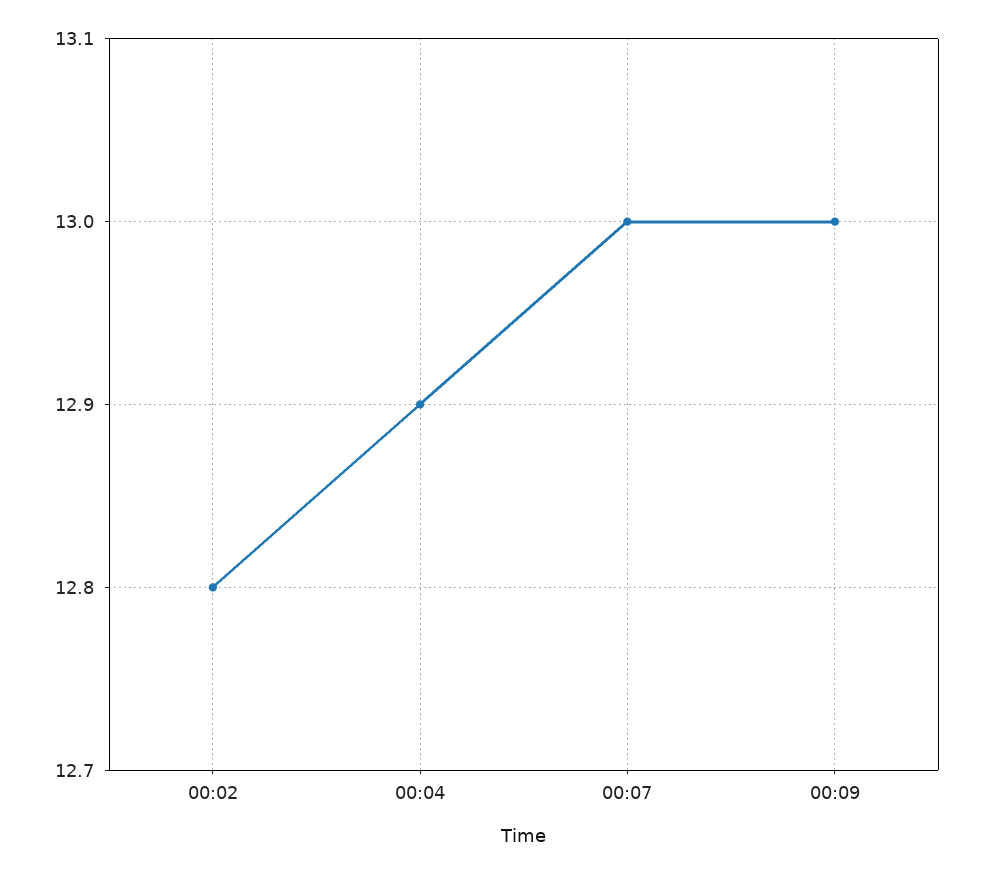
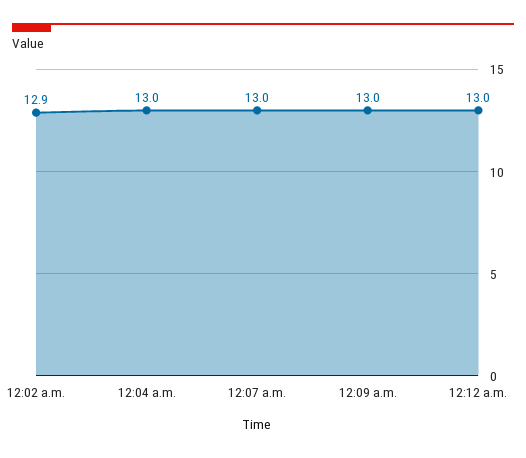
00:02: 12.8 -> 12.9
00:04: 12.9 -> 13
12:12 a.m.: none -> 13

